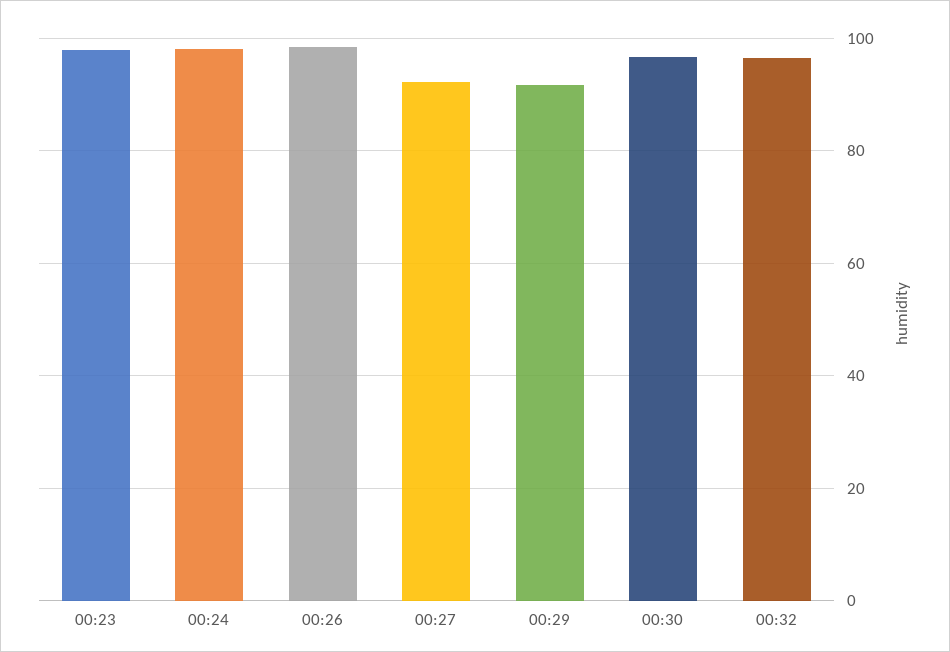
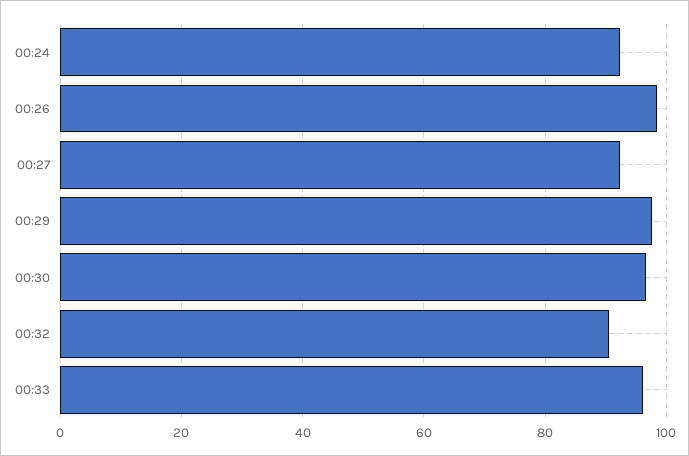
00:23: 98 -> none
00:24: 98 -> 92
00:29: 92 -> 98
00:32: 96 -> 90
00:33: none -> 96

